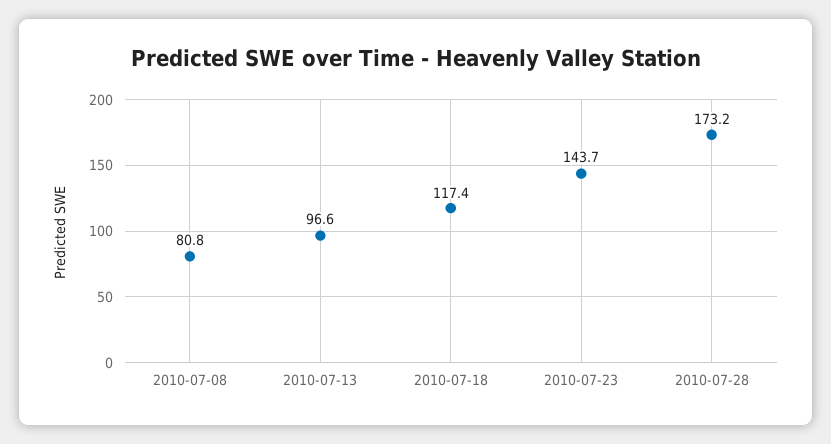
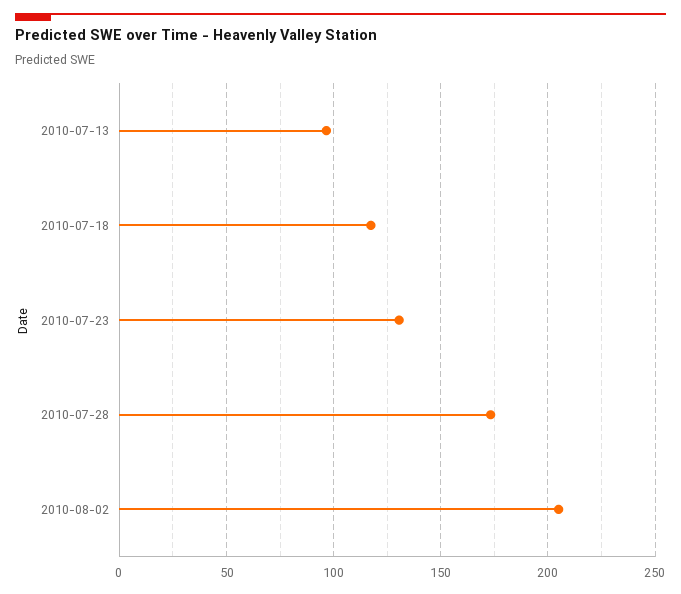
2010-07-08: 80.8 -> none
2010-07-23: 143.7 -> 130
2010-08-02: none -> 205

